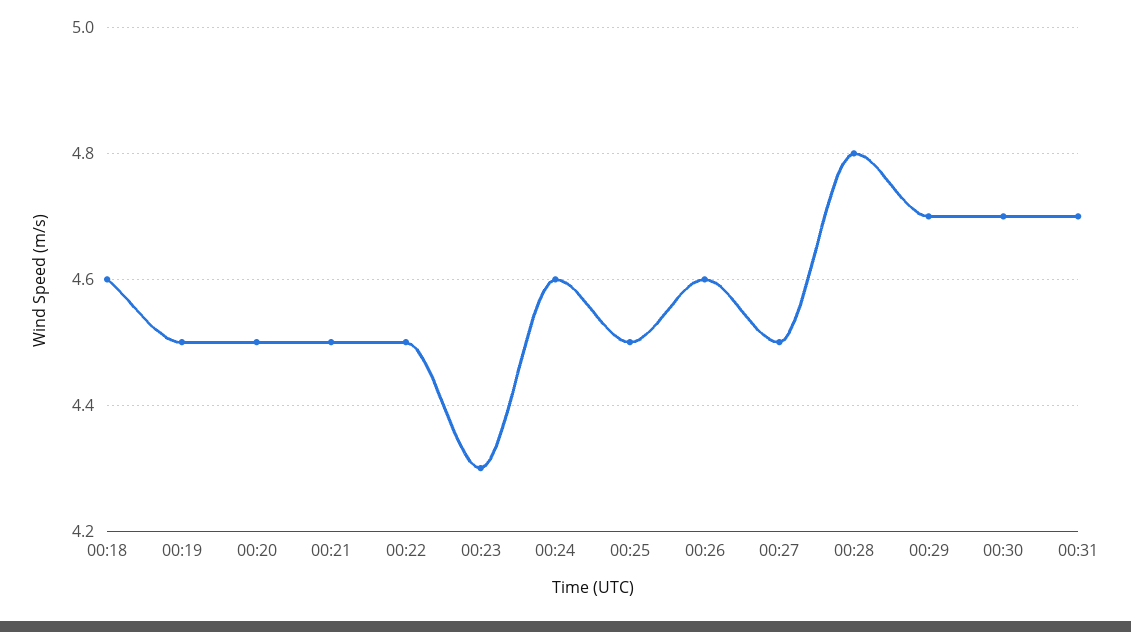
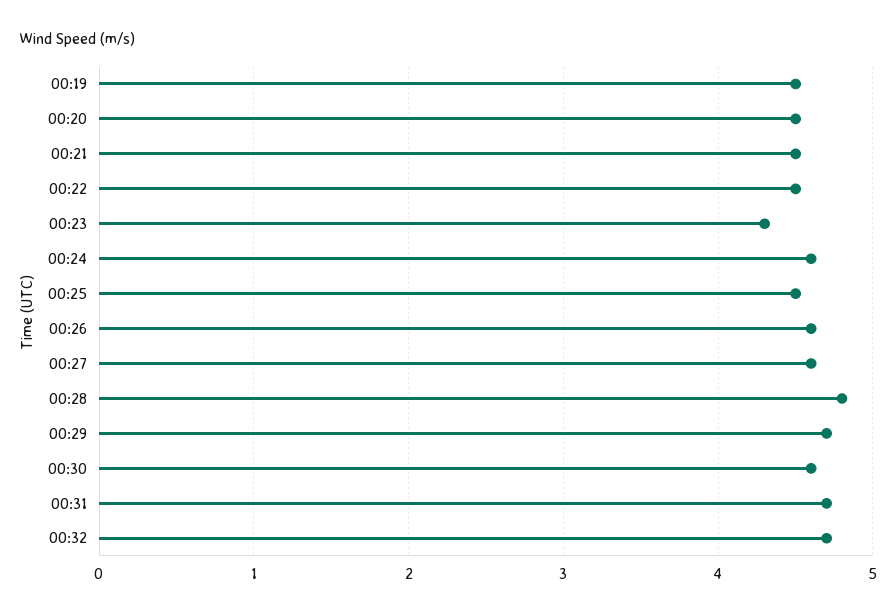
00:18: 4.6 -> none
00:27: 4.5 -> 4.6
00:30: 4.7 -> 4.6
00:32: none -> 4.7

